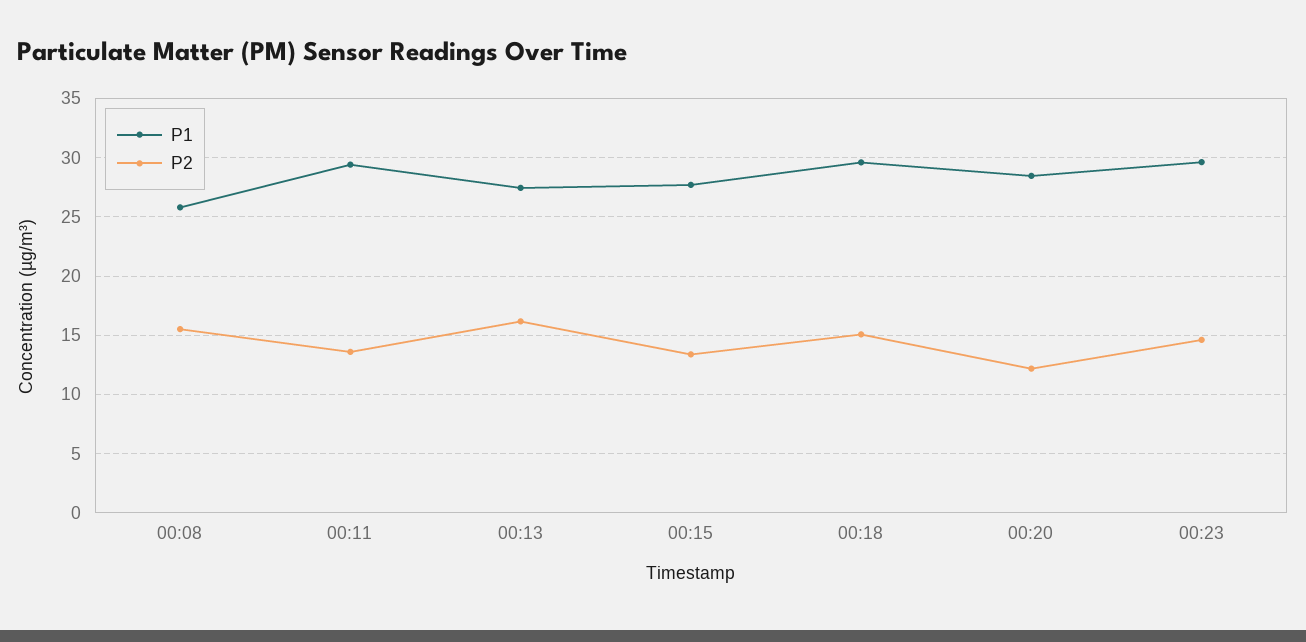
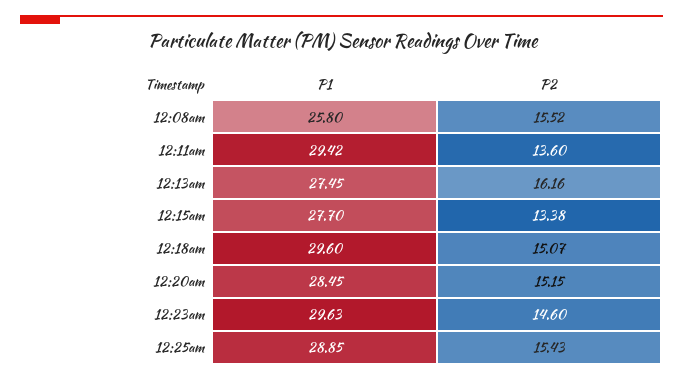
P2, 00:20: 12 -> 15.15
P1, 12:25am: none -> 28.85
P2, 12:25am: none -> 15.43

